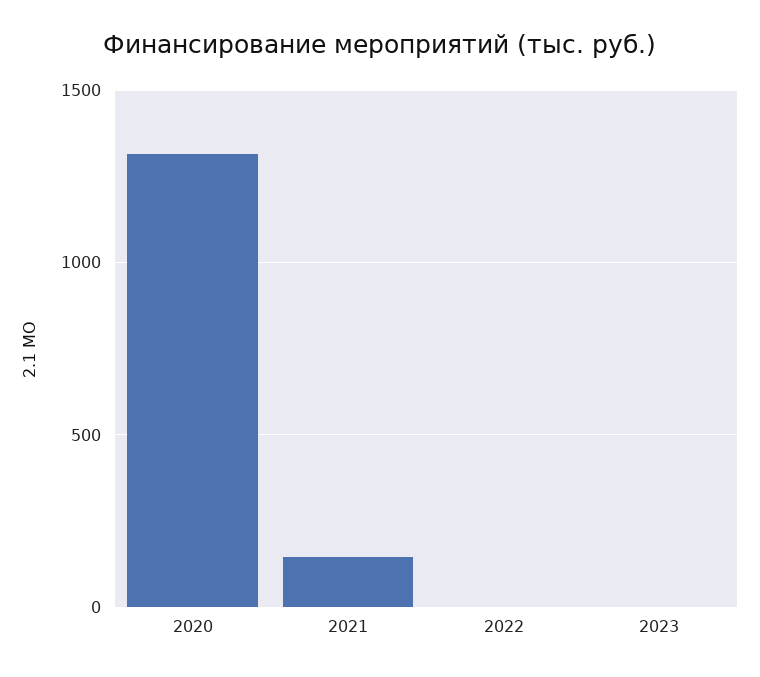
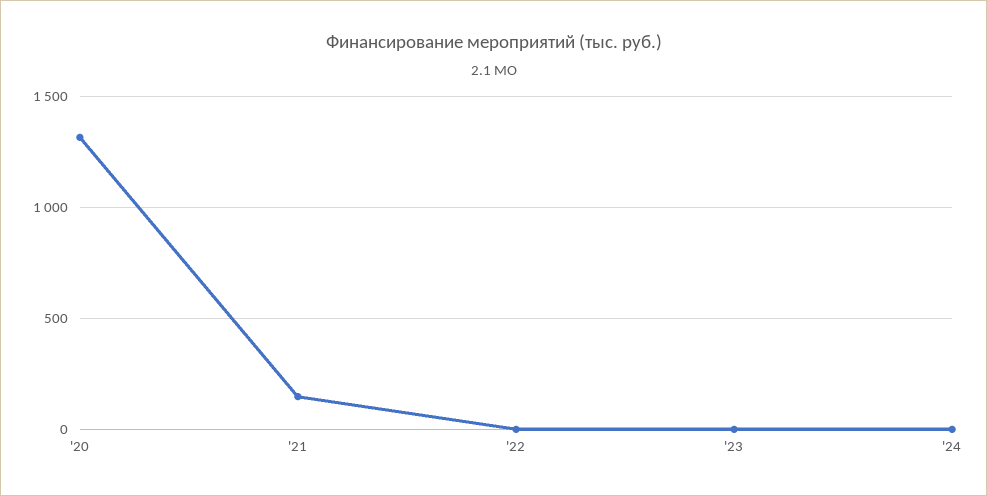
'24: none -> 0

